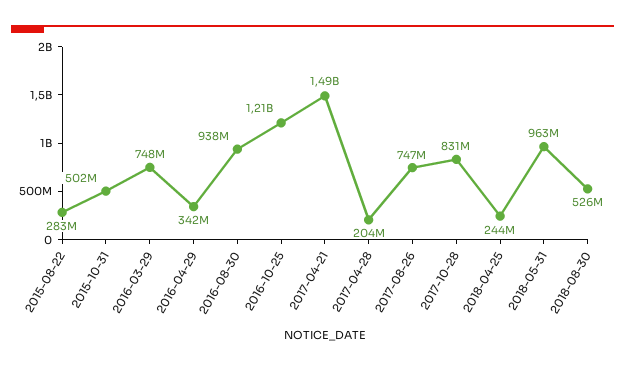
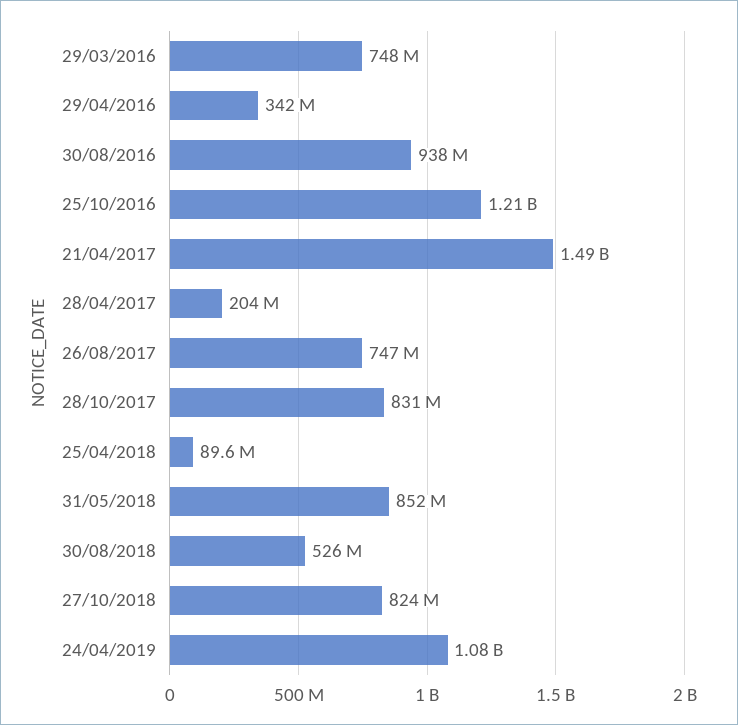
2015-08-22: 283000000 -> none
2015-10-31: 502000000 -> none
2018-04-25: 244000000 -> 89600000
2018-05-31: 963000000 -> 852000000
27/10/2018: none -> 824000000
24/04/2019: none -> 1080000000

